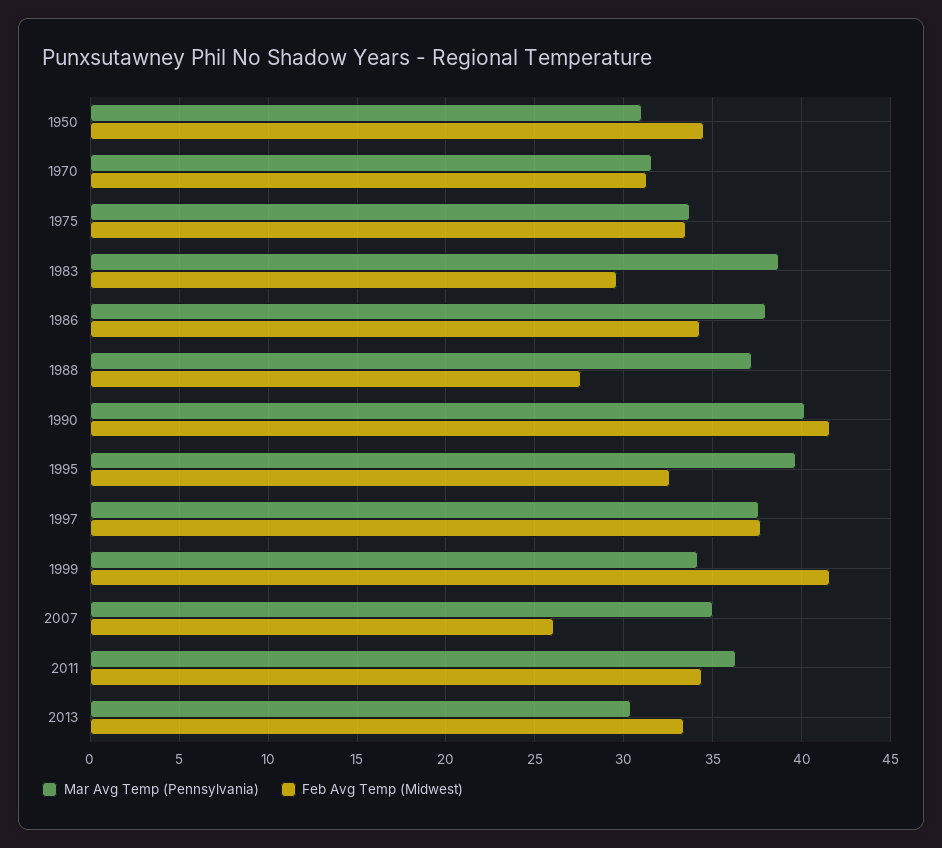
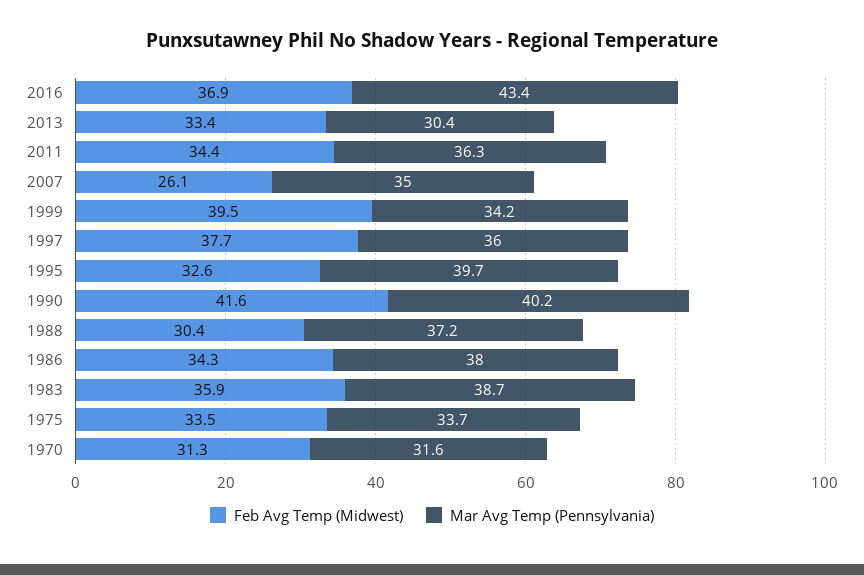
Mar Avg Temp (Pennsylvania), 1950: 31 -> none
Feb Avg Temp (Midwest), 1950: 34.5 -> none
Feb Avg Temp (Midwest), 1983: 29.5 -> 35.9
Feb Avg Temp (Midwest), 1988: 27.5 -> 30.4
Mar Avg Temp (Pennsylvania), 1997: 37.5 -> 36
Feb Avg Temp (Midwest), 1999: 41.5 -> 39.5
Feb Avg Temp (Midwest), 2016: none -> 36.9
Mar Avg Temp (Pennsylvania), 2016: none -> 43.4

